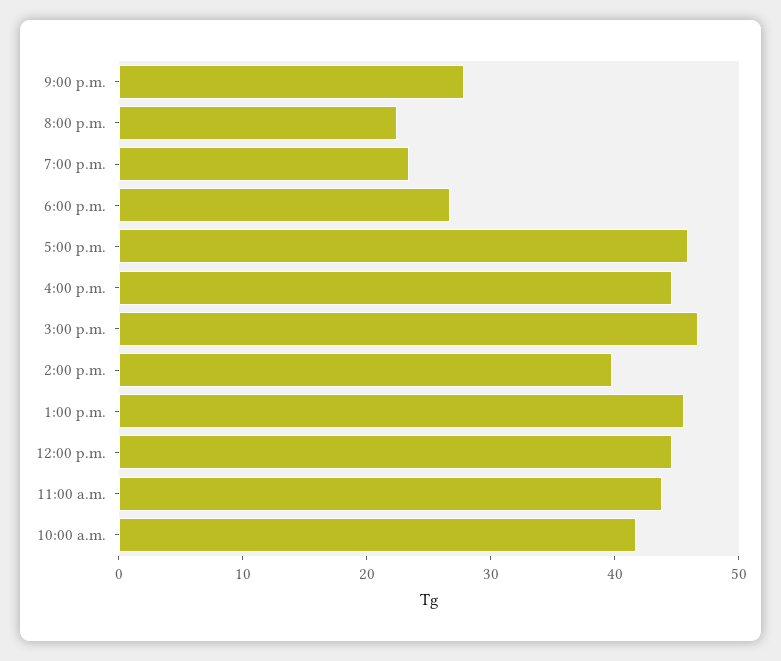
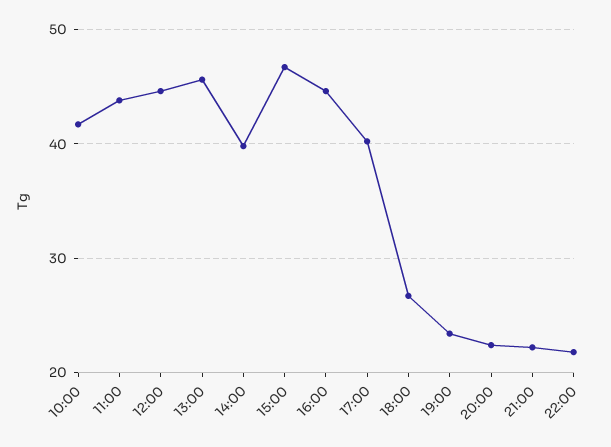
9:00 p.m.: 28 -> 22
5:00 p.m.: 46 -> 40
22:00: none -> 22

